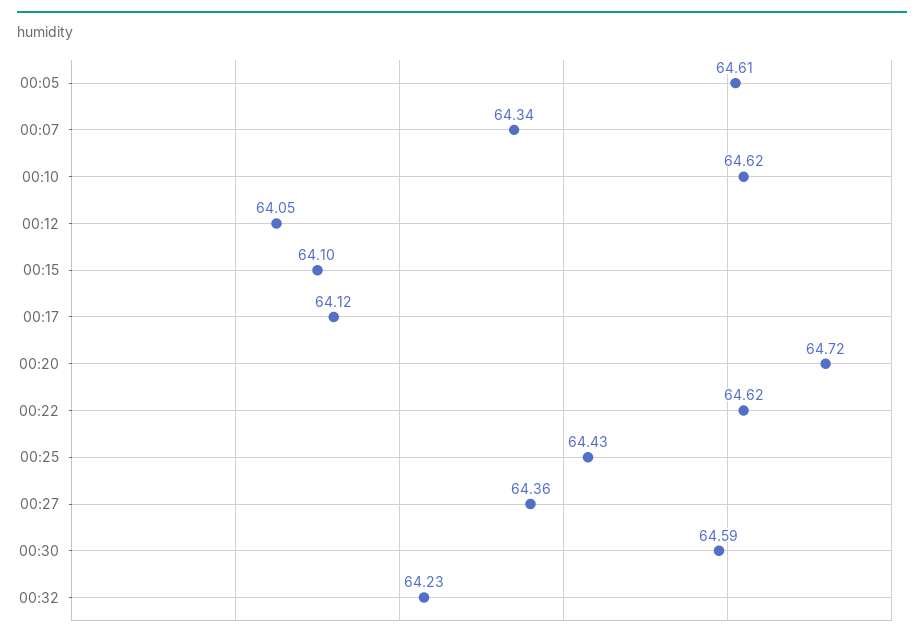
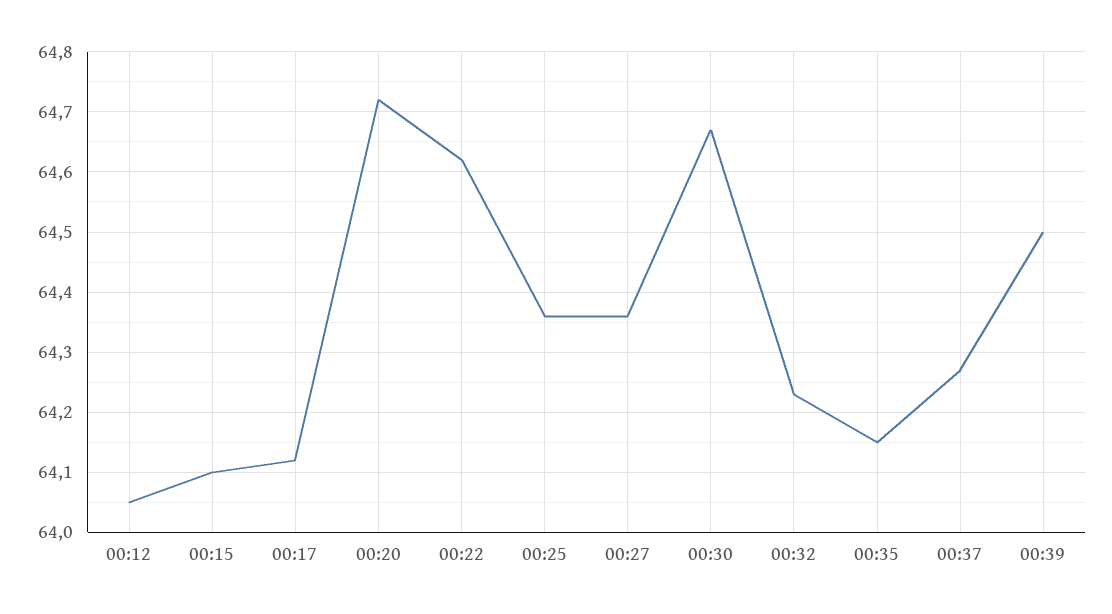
00:05: 64.61 -> none
00:07: 64.34 -> none
00:10: 64.62 -> none
00:25: 64.43 -> 64.36
00:30: 64.59 -> 64.67
00:35: none -> 64.15
00:37: none -> 64.27
00:39: none -> 64.5

